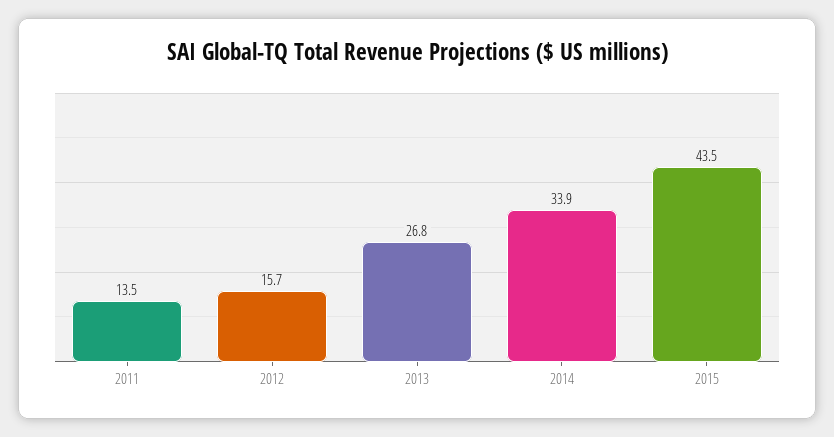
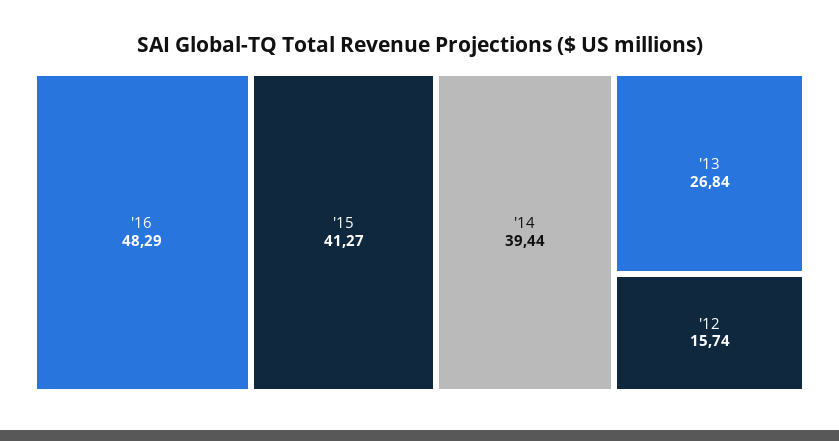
2011: 13.5 -> none
2014: 33.9 -> 39.44
2015: 43.5 -> 41.27
'16: none -> 48.29

